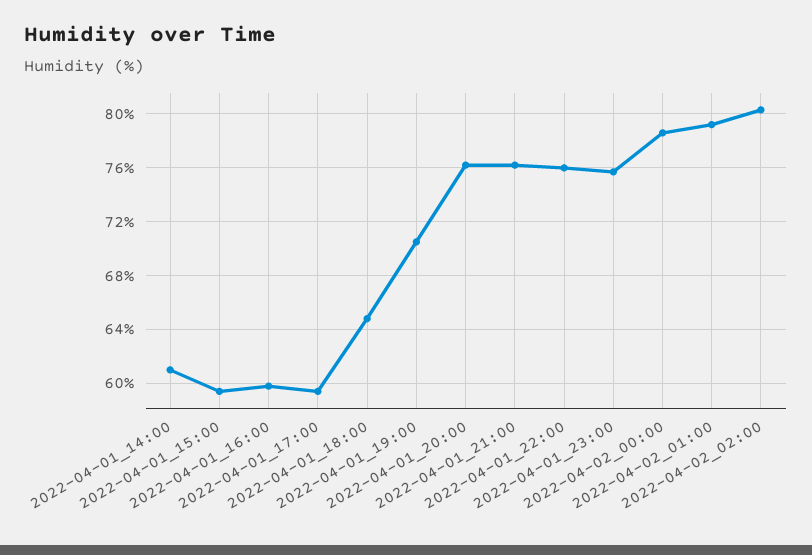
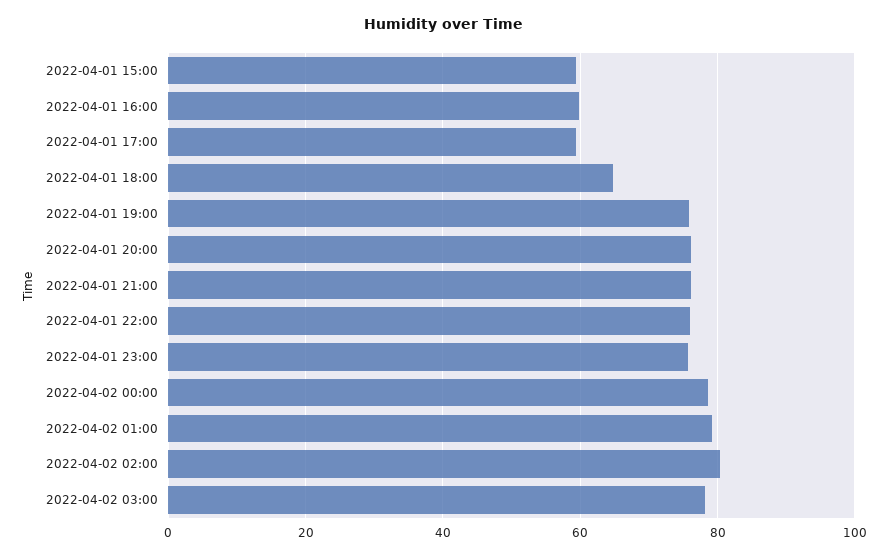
2022-04-01_14:00: 61 -> none
2022-04-01_19:00: 70.5 -> 76
2022-04-02 03:00: none -> 78

